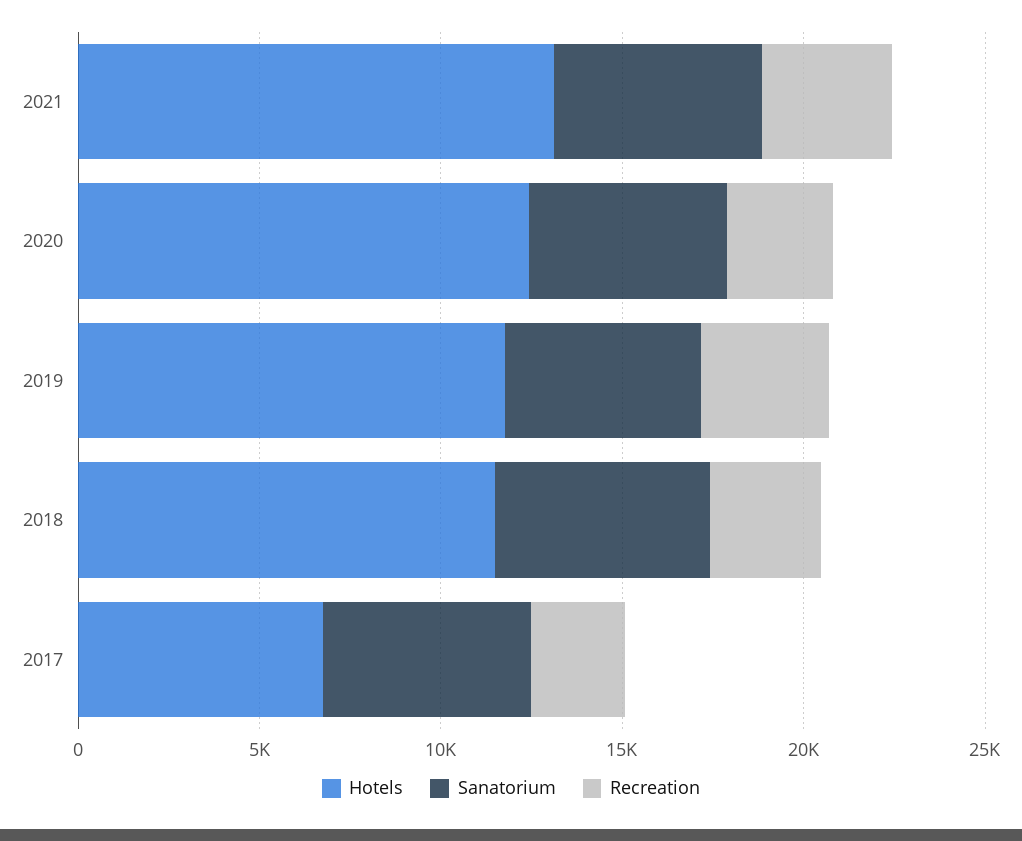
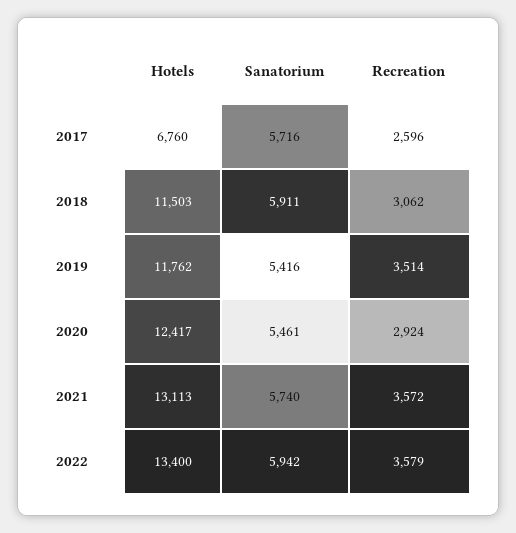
Hotels, 2022: none -> 13400
Sanatorium, 2022: none -> 5942
Recreation, 2022: none -> 3579

